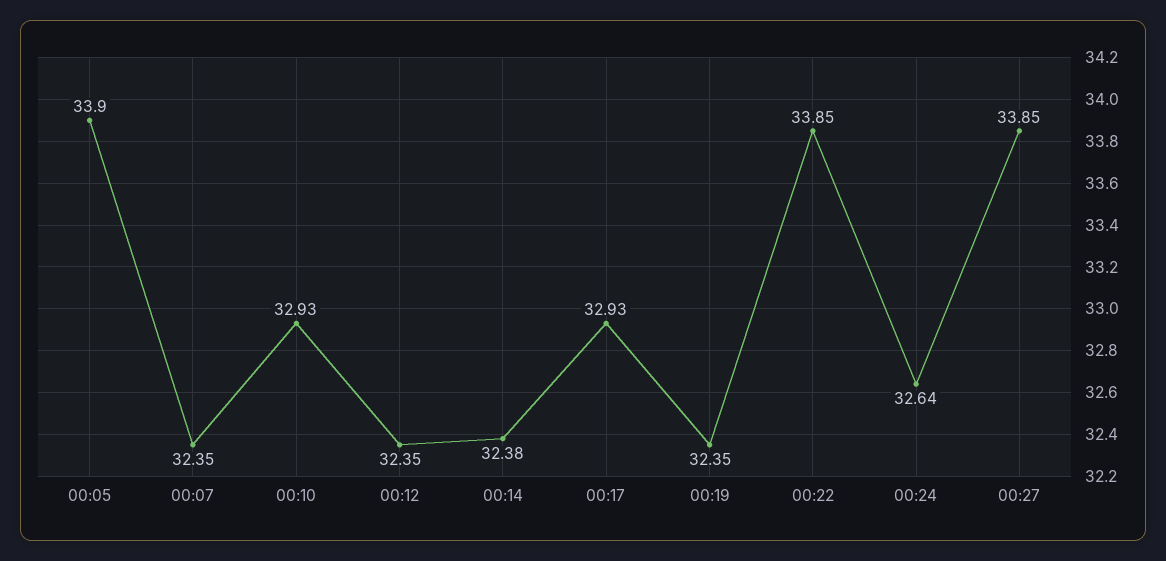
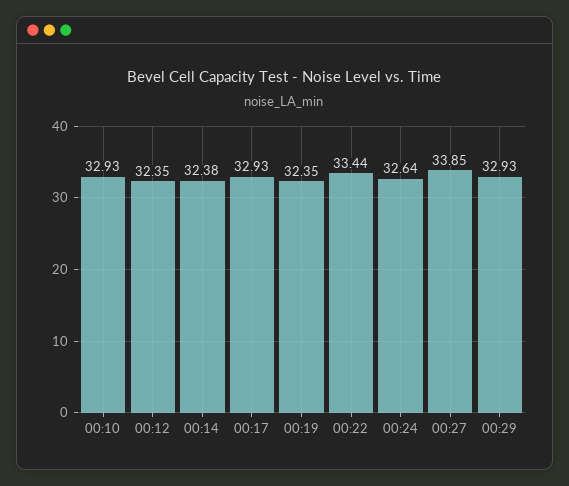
00:05: 33.9 -> none
00:07: 32.35 -> none
00:22: 33.85 -> 33.44
00:29: none -> 32.93

